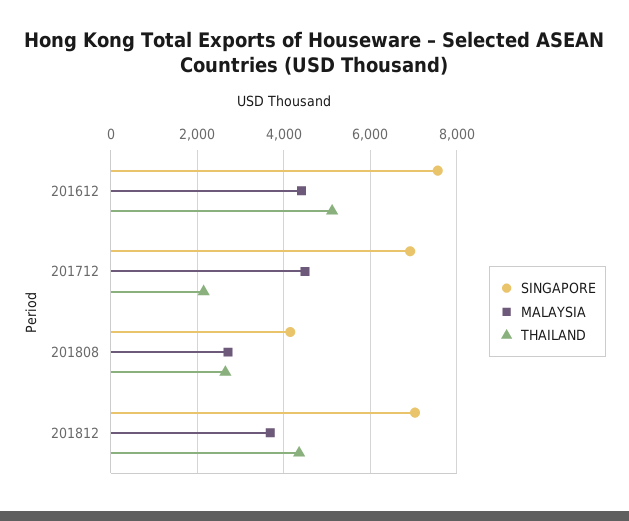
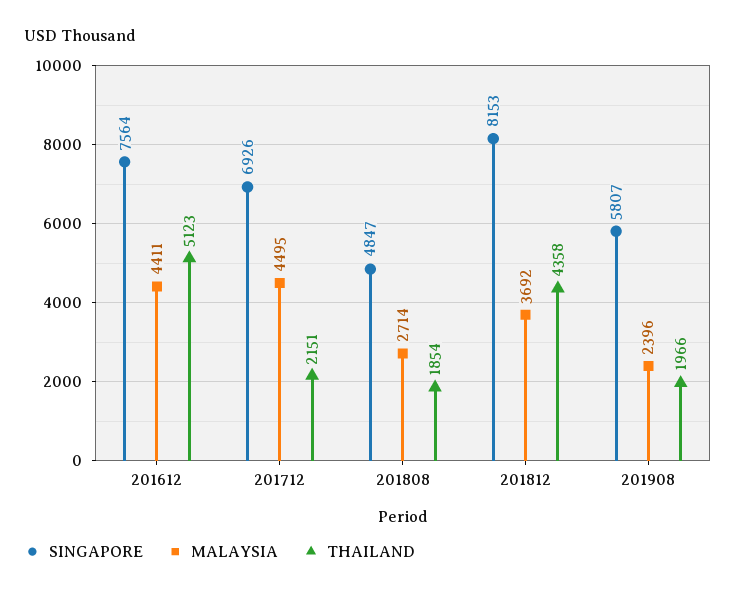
SINGAPORE, 201808: 4200 -> 4847
THAILAND, 201808: 2600 -> 1854
SINGAPORE, 201812: 7000 -> 8153
SINGAPORE, 201908: none -> 5807
MALAYSIA, 201908: none -> 2396
THAILAND, 201908: none -> 1966

